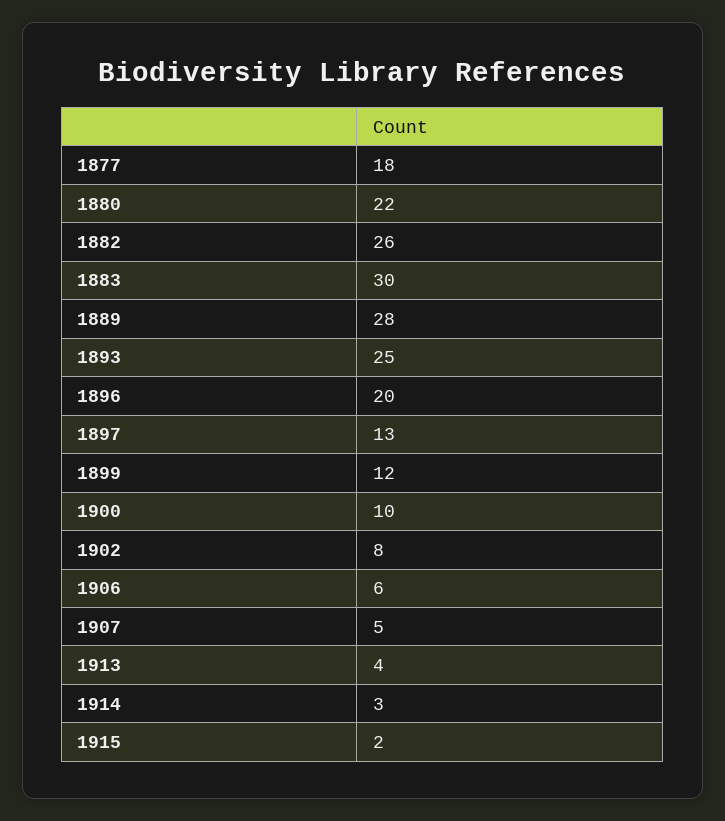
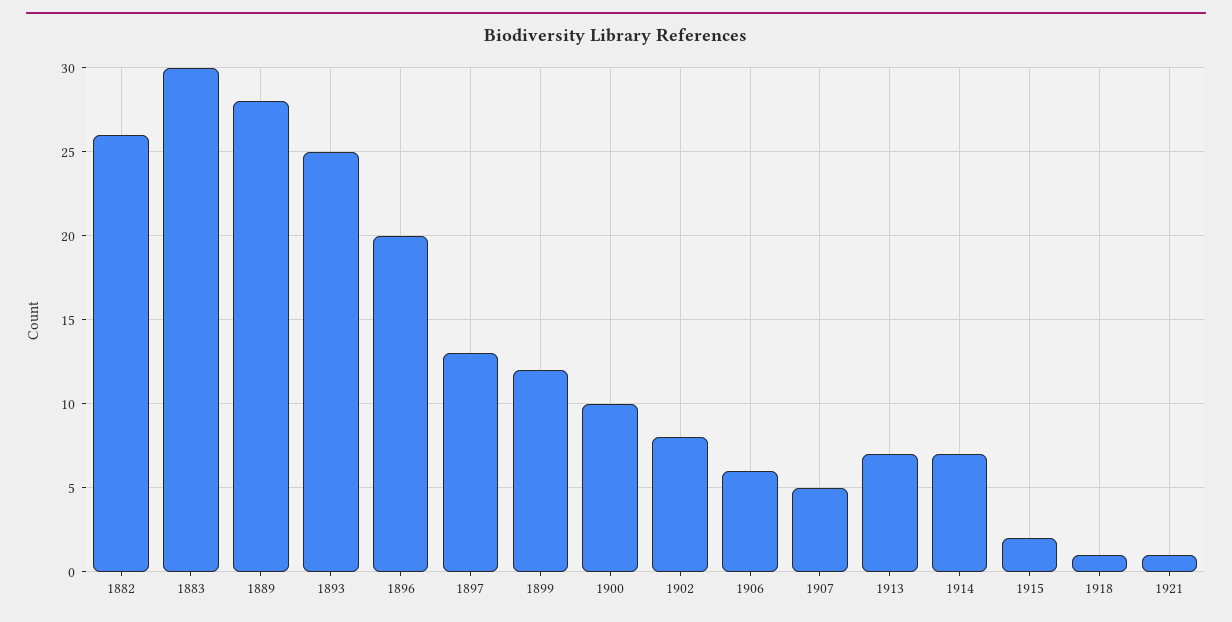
1877: 18 -> none
1880: 22 -> none
1913: 4 -> 7
1914: 3 -> 7
1918: none -> 1
1921: none -> 1

